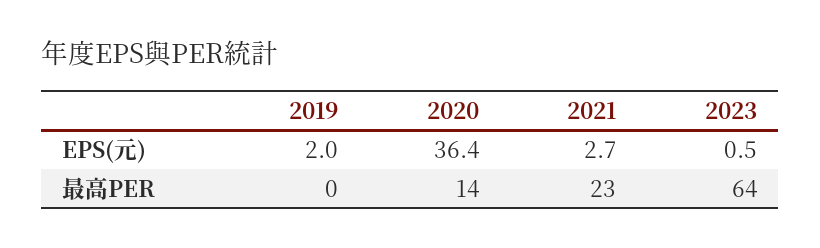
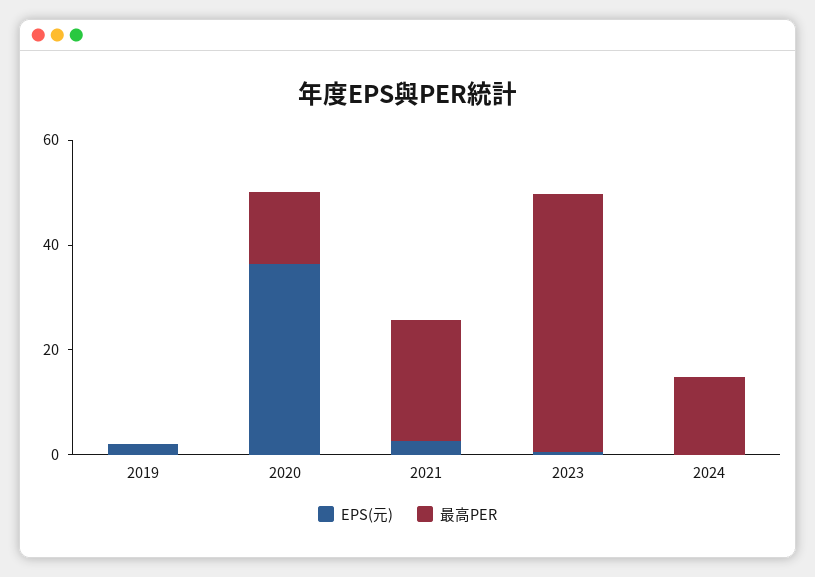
最高PER, 2023: 64 -> 50
EPS(元), 2024: none -> 0
最高PER, 2024: none -> 15

